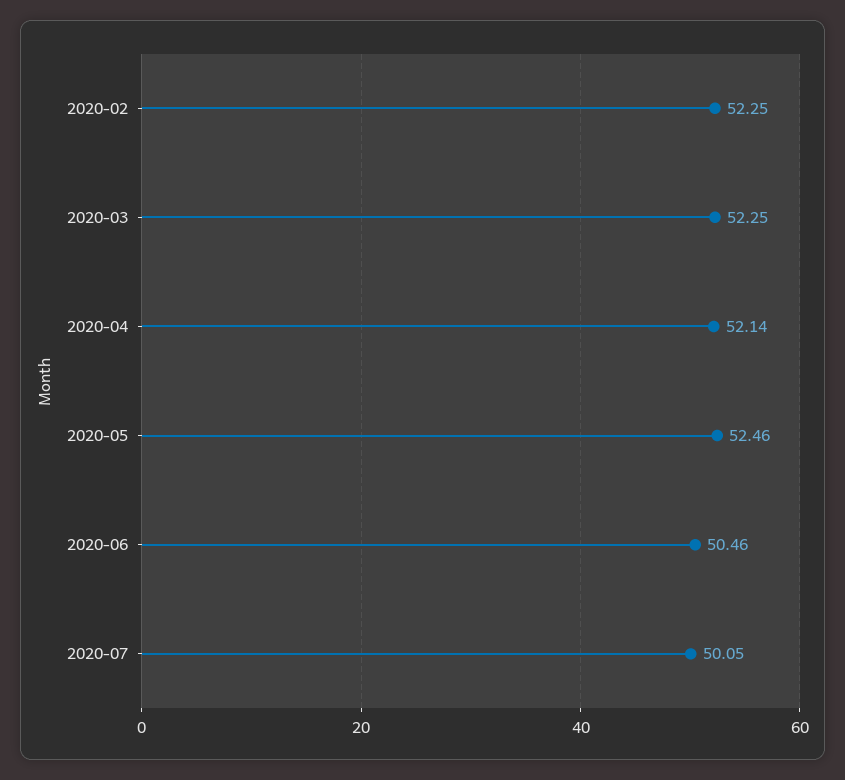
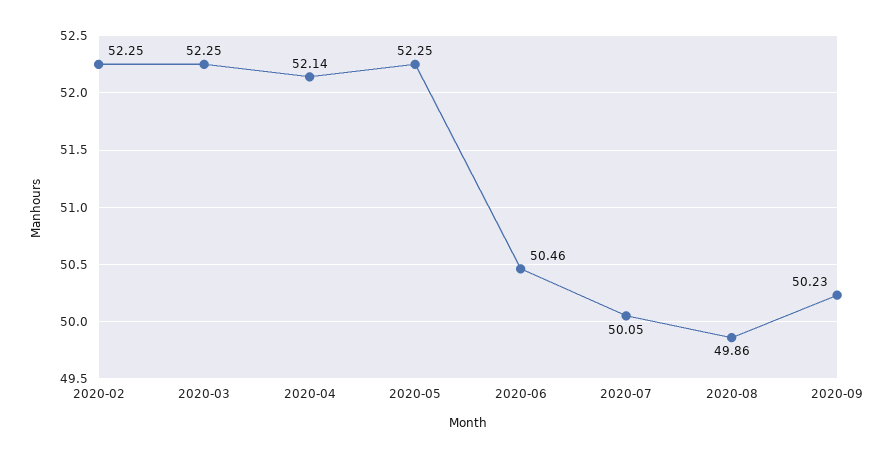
2020-05: 52.46 -> 52.25
2020-08: none -> 49.86
2020-09: none -> 50.23

